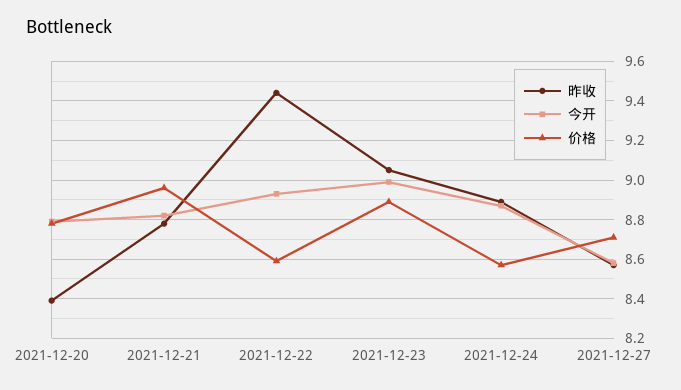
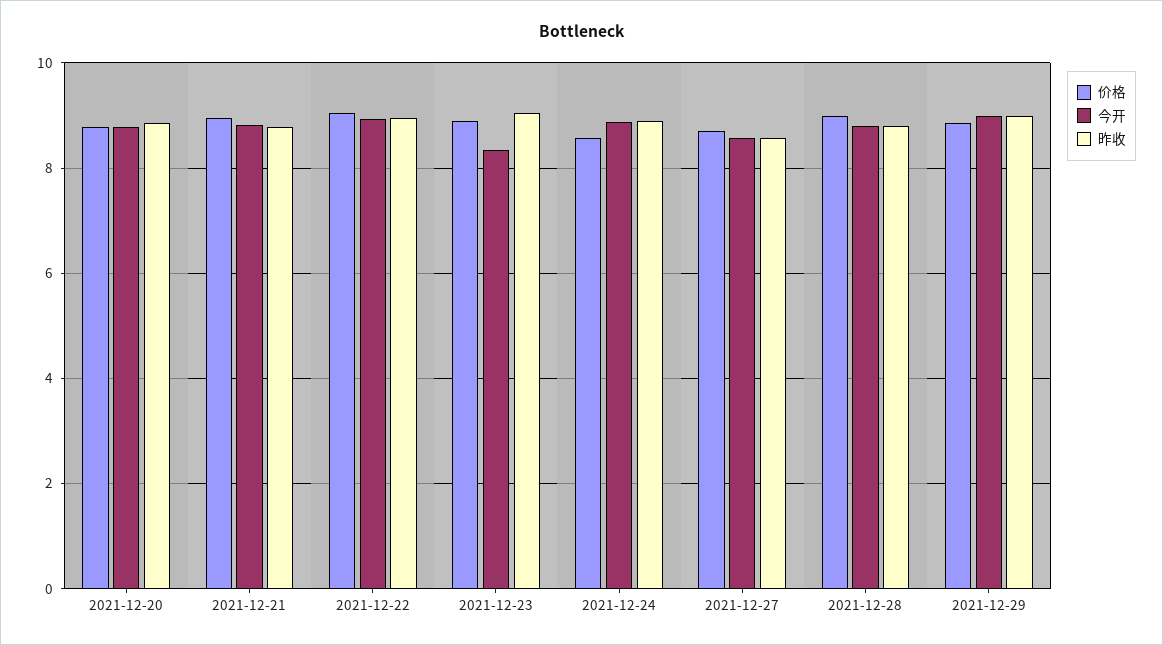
昨收, 2021-12-20: 8.4 -> 8.8
昨收, 2021-12-22: 9.45 -> 9
价格, 2021-12-22: 8.6 -> 9
今开, 2021-12-23: 9 -> 8.4
价格, 2021-12-28: none -> 9
今开, 2021-12-28: none -> 8.8
昨收, 2021-12-28: none -> 8.8
价格, 2021-12-29: none -> 8.8
今开, 2021-12-29: none -> 9
昨收, 2021-12-29: none -> 9

